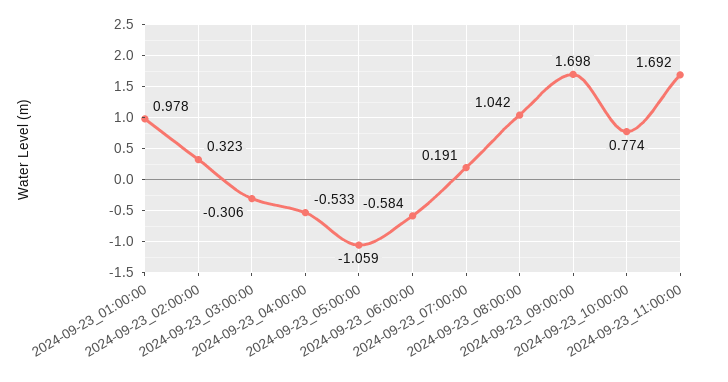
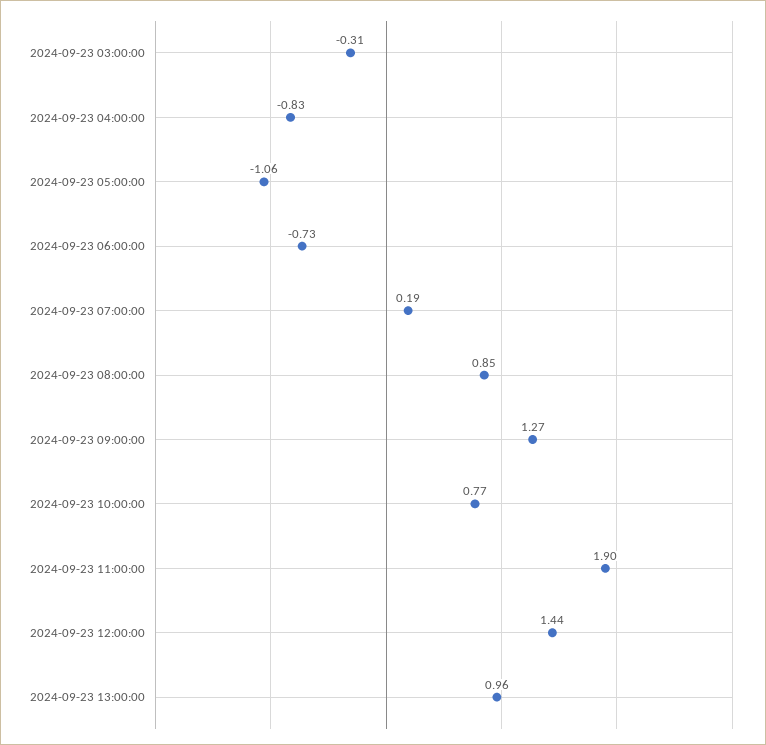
2024-09-23_01:00:00: 0.978 -> none
2024-09-23_02:00:00: 0.323 -> none
2024-09-23_04:00:00: -0.533 -> -0.83
2024-09-23_06:00:00: -0.584 -> -0.73
2024-09-23_08:00:00: 1.042 -> 0.85
2024-09-23_09:00:00: 1.698 -> 1.27
2024-09-23_11:00:00: 1.692 -> 1.9
2024-09-23 12:00:00: none -> 1.44
2024-09-23 13:00:00: none -> 0.96

